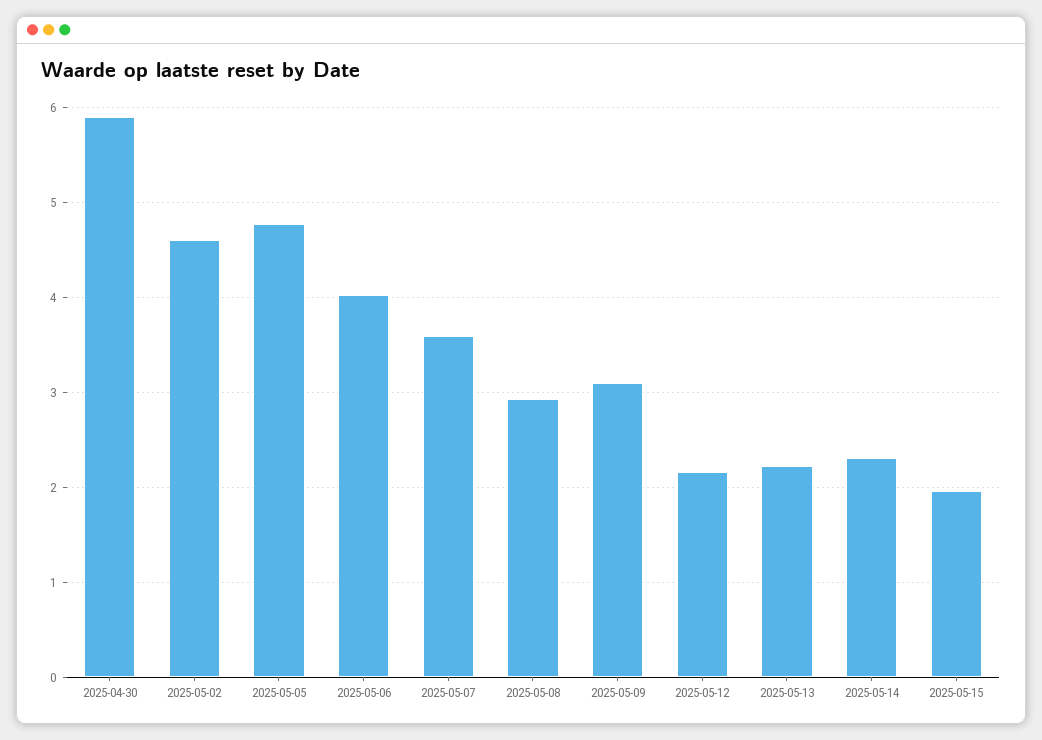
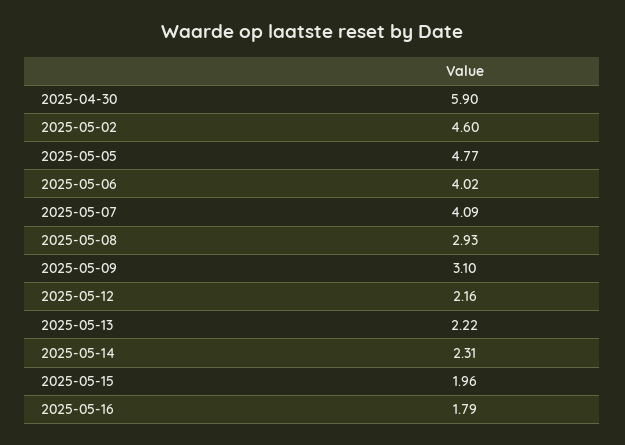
2025-05-07: 3.6 -> 4.09
2025-05-16: none -> 1.79

